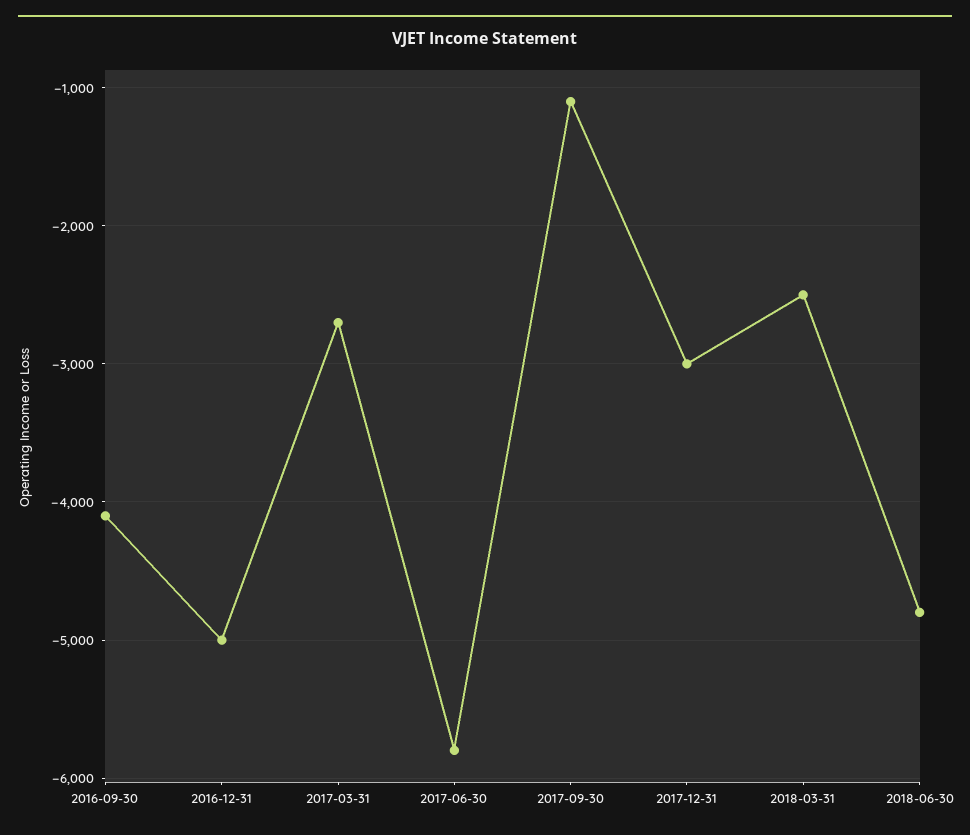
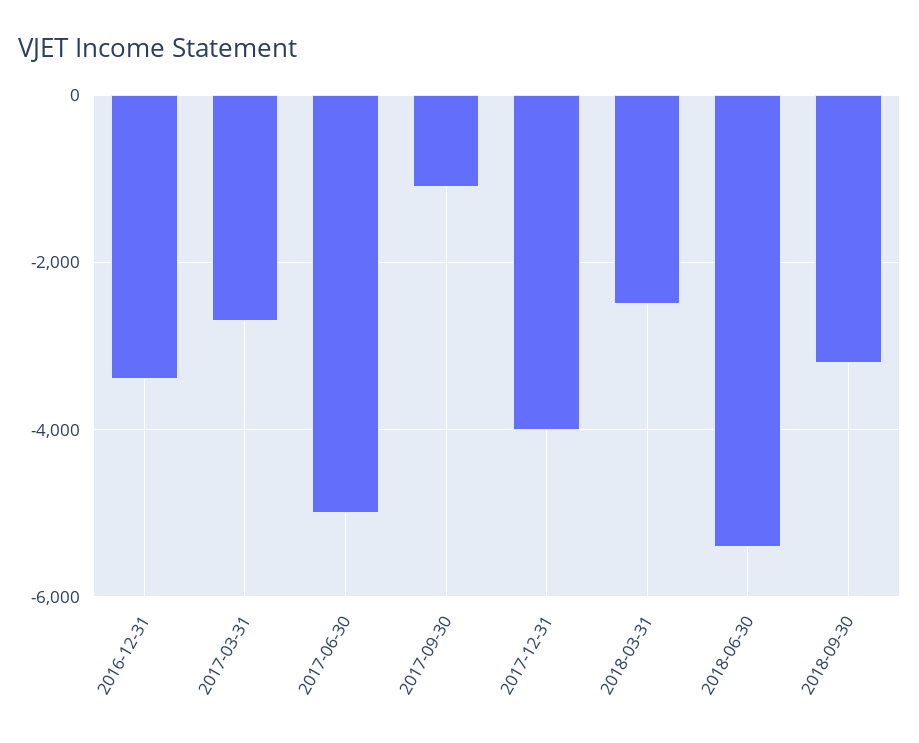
2016-09-30: -4100 -> none
2016-12-31: -5000 -> -3400
2017-06-30: -5800 -> -5000
2017-12-31: -3000 -> -4000
2018-06-30: -4800 -> -5400
2018-09-30: none -> -3200

